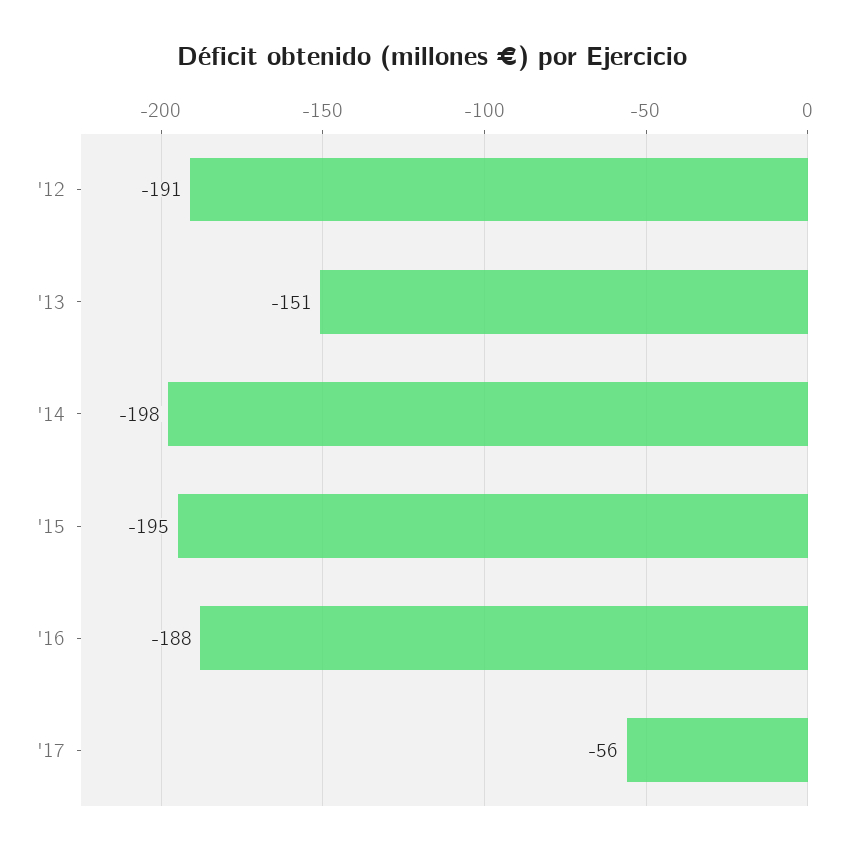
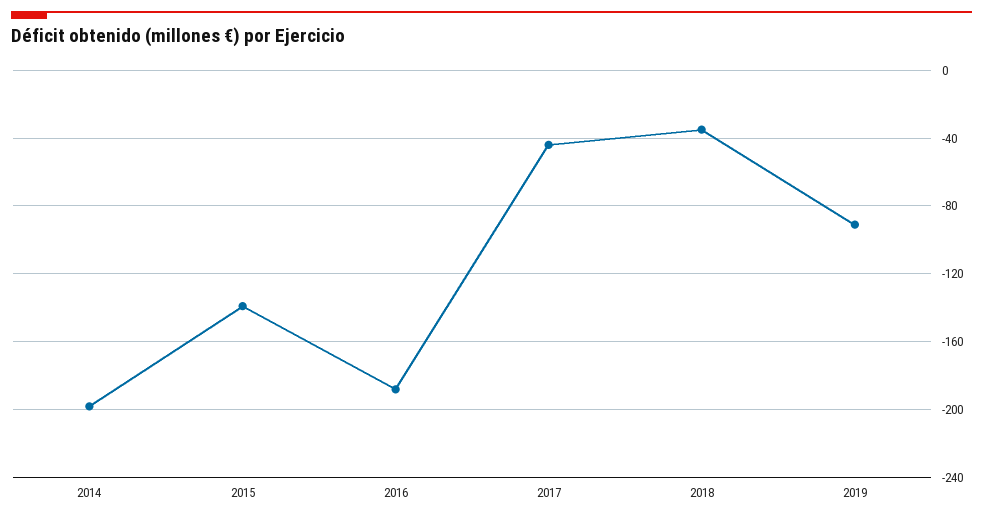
'12: -191 -> none
'13: -151 -> none
'15: -195 -> -140
'17: -56 -> -45
2018: none -> -35
2019: none -> -90

